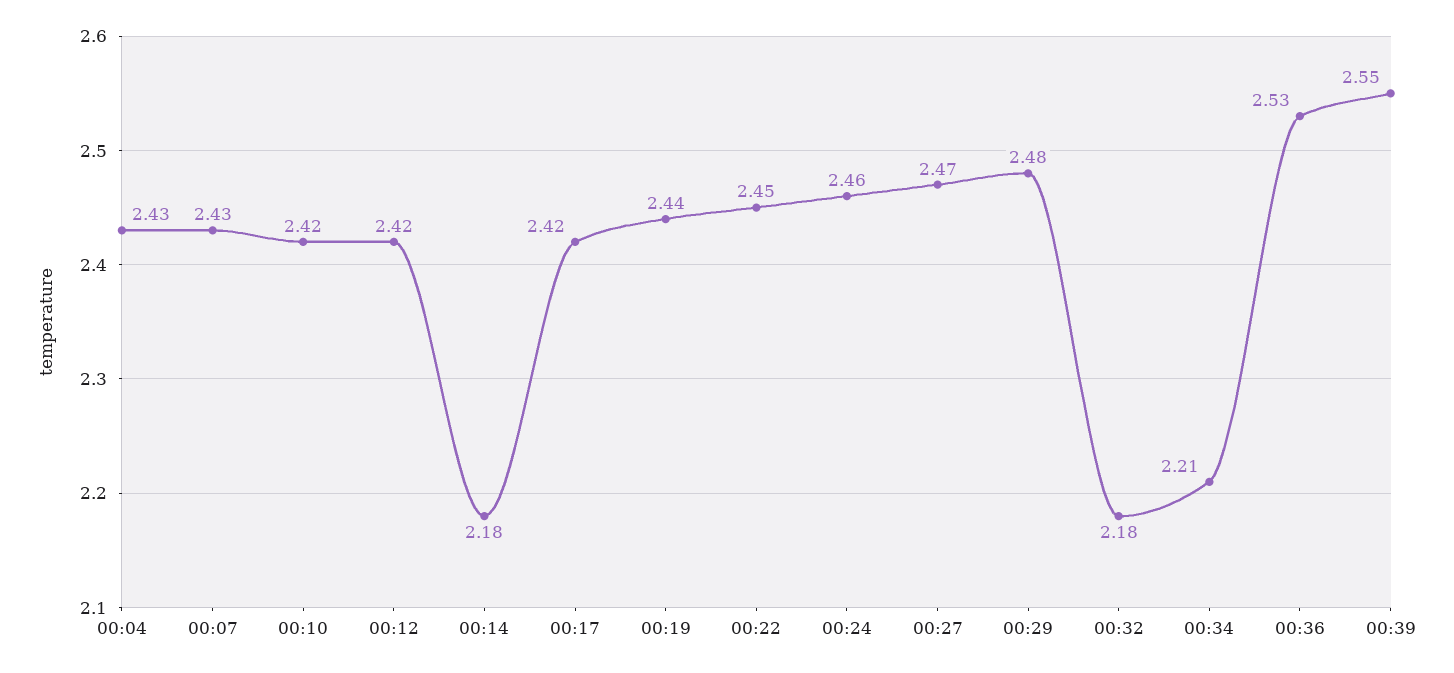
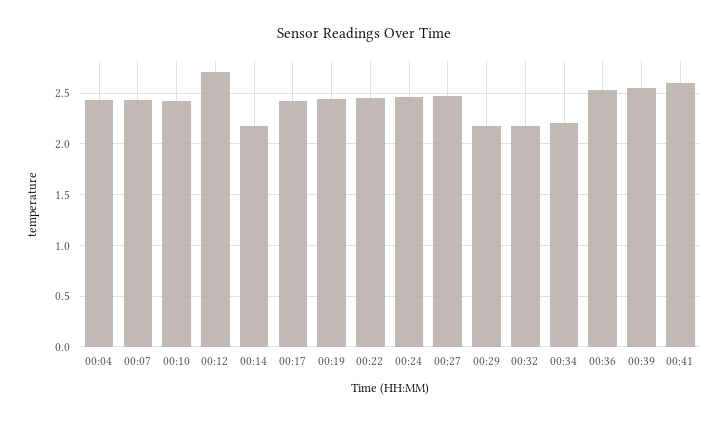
00:12: 2.42 -> 2.7
00:29: 2.48 -> 2.2
00:41: none -> 2.6

